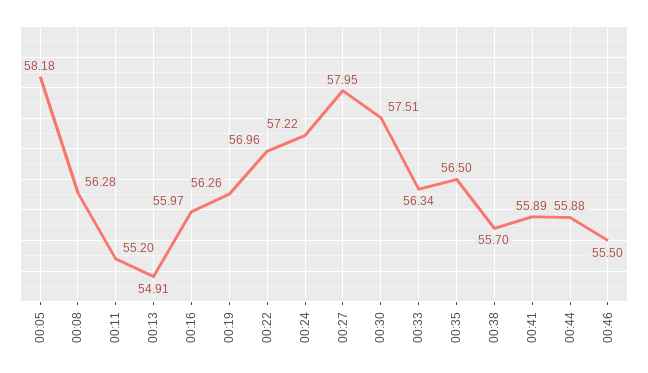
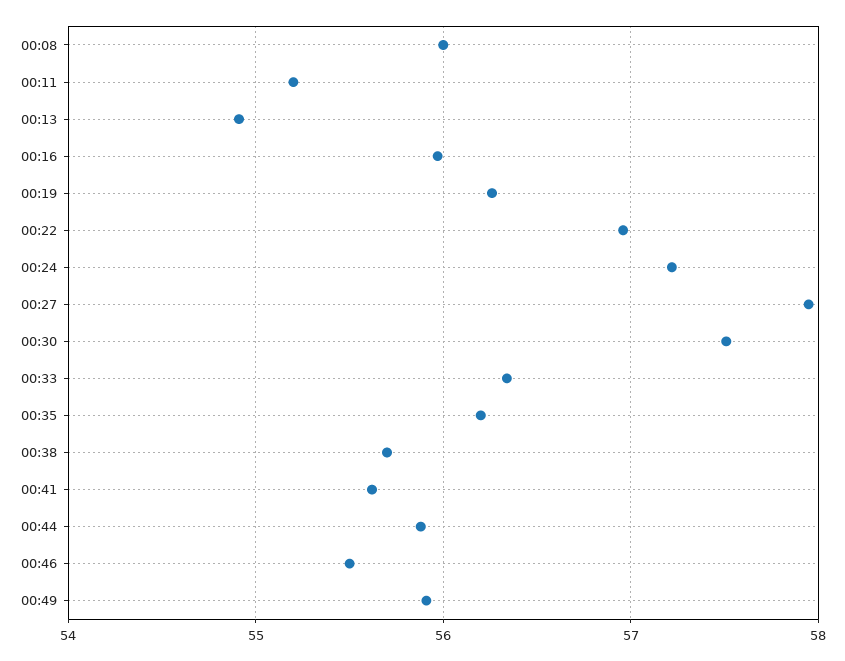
00:05: 58.18 -> none
00:08: 56.28 -> 56
00:35: 56.5 -> 56.2
00:41: 55.89 -> 55.6
00:49: none -> 55.9

